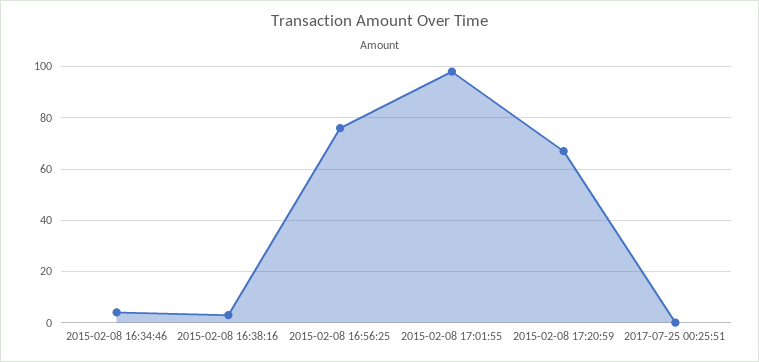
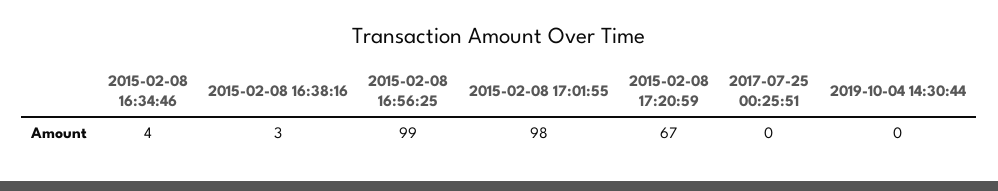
2015-02-08 16:56:25: 75 -> 99
2019-10-04 14:30:44: none -> 0

